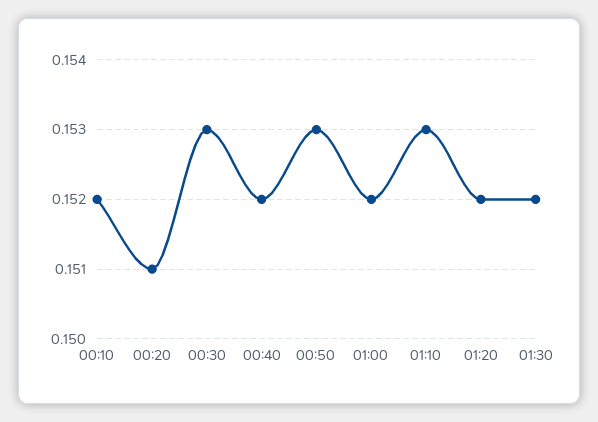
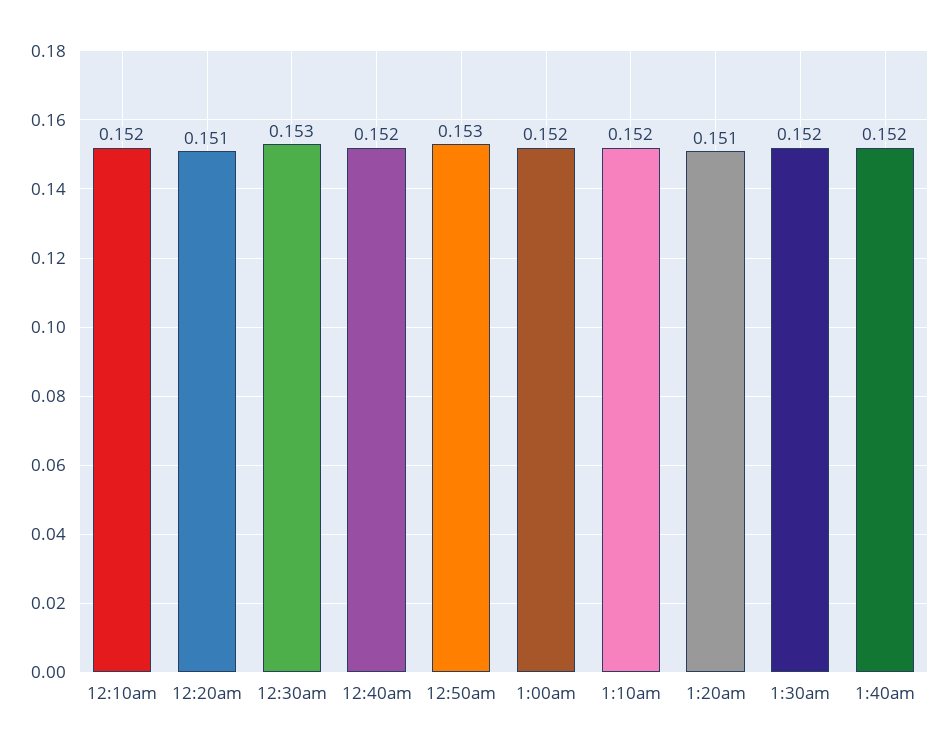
01:10: 0.153 -> 0.152
01:20: 0.152 -> 0.151
1:40am: none -> 0.152

